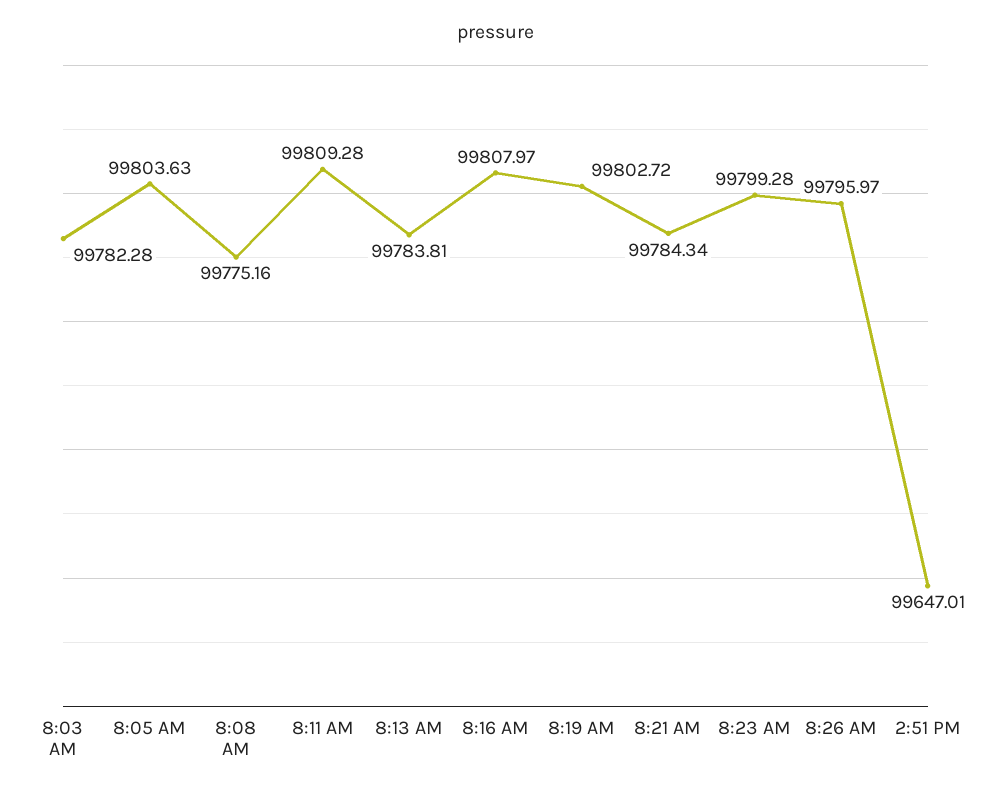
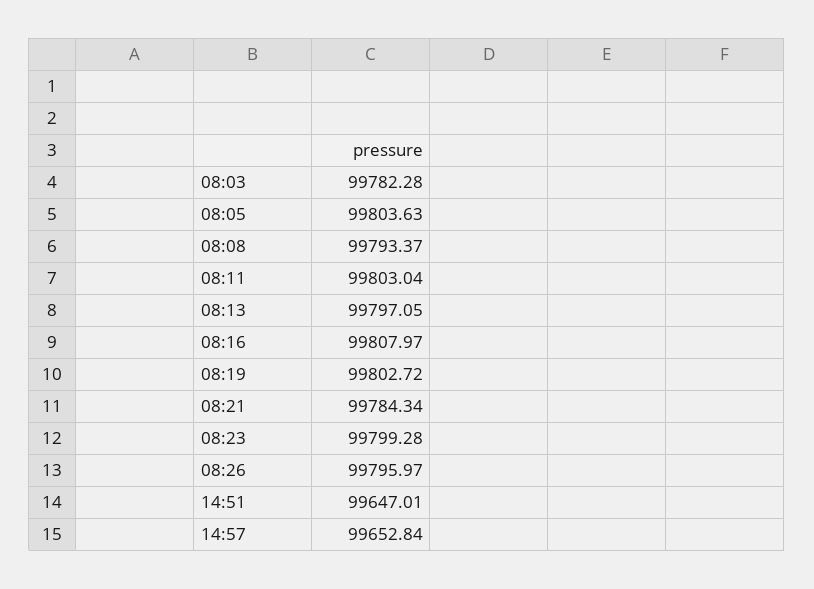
8:08 AM: 99775.16 -> 99793.37
8:11 AM: 99809.28 -> 99803.04
8:13 AM: 99783.81 -> 99797.05
14:57: none -> 99652.84

